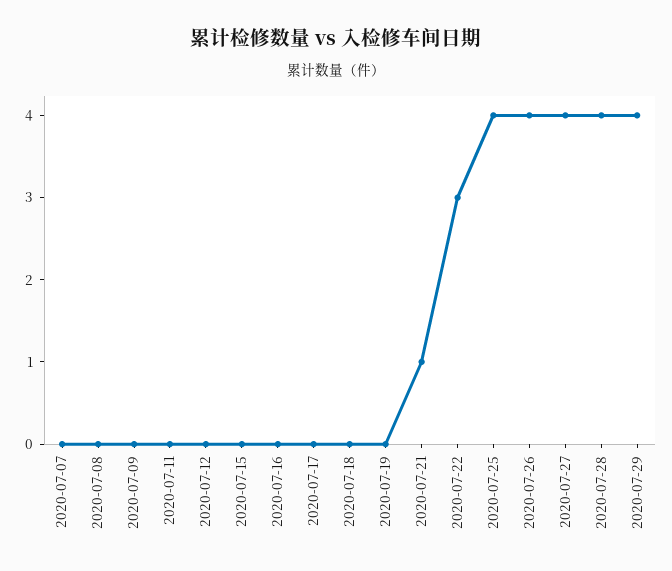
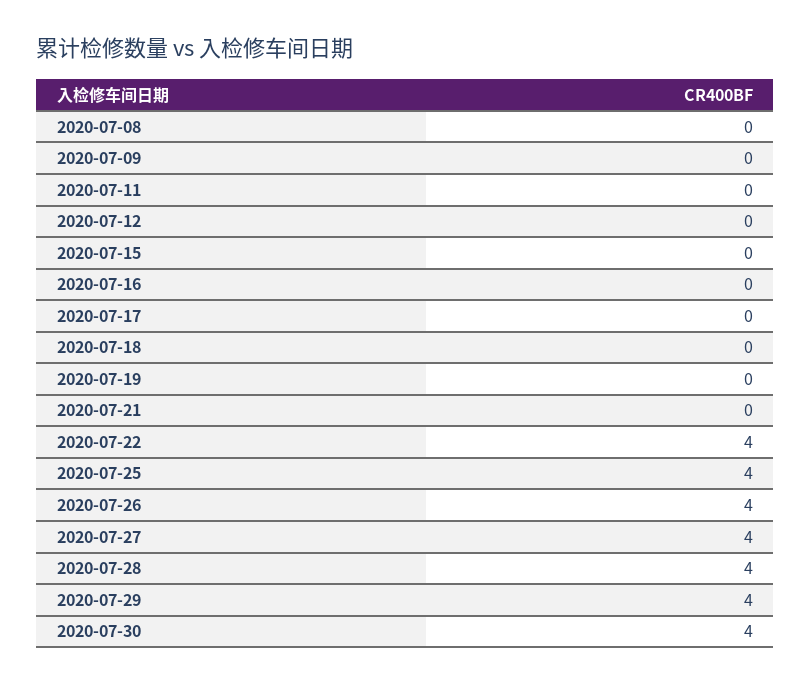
2020-07-07: 0 -> none
2020-07-21: 1 -> 0
2020-07-22: 3 -> 4
2020-07-30: none -> 4

